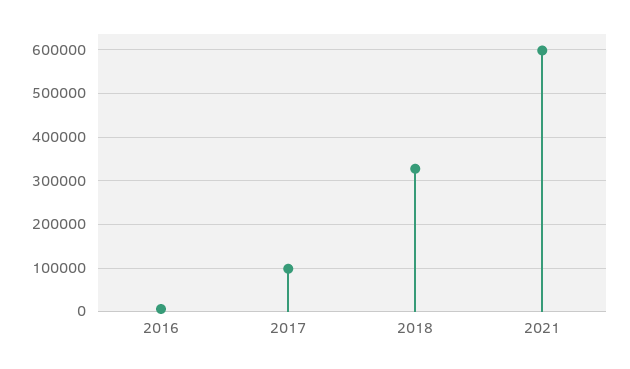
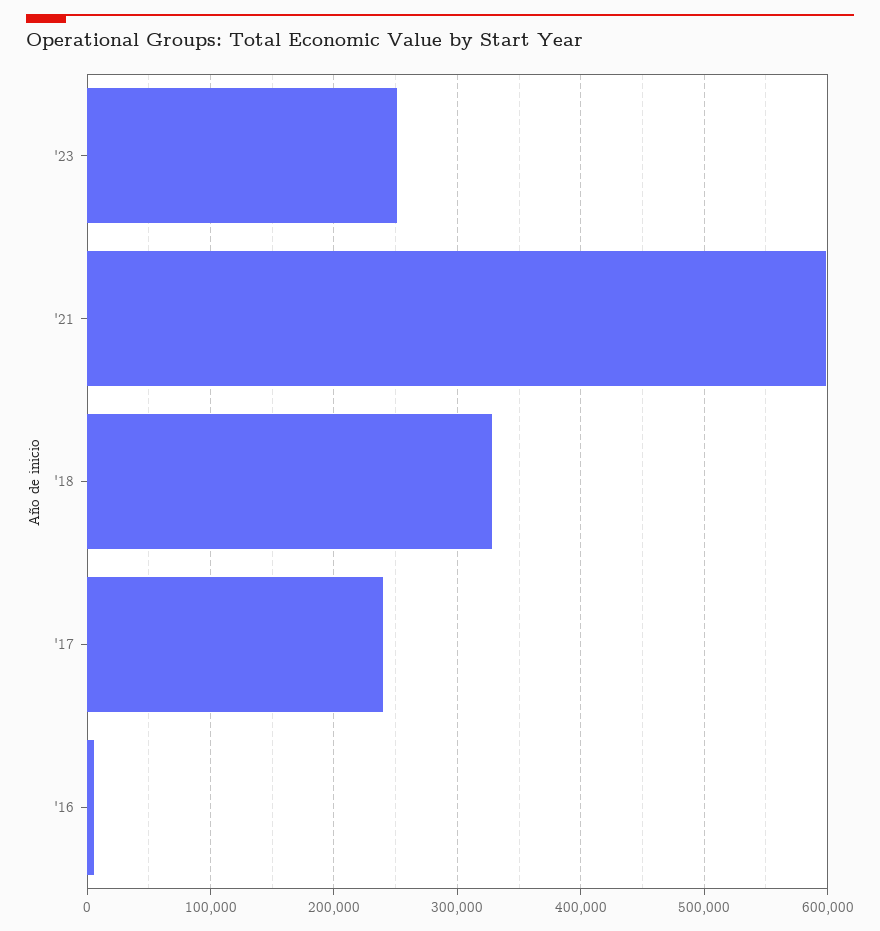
2017: 100000 -> 240000
'23: none -> 250000

